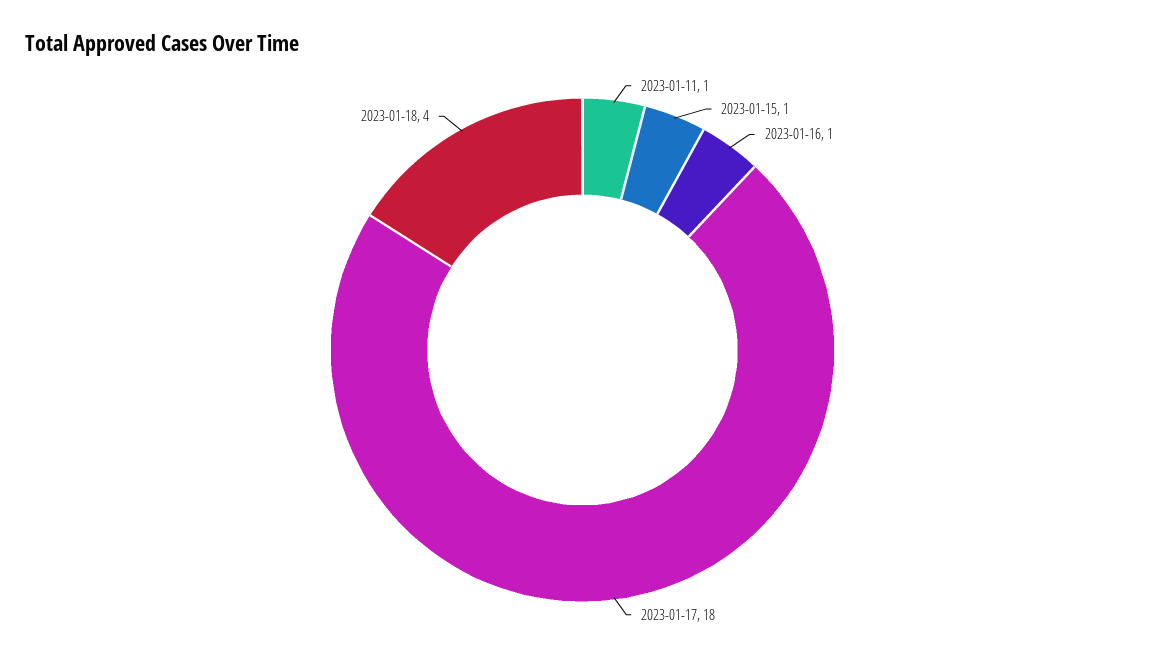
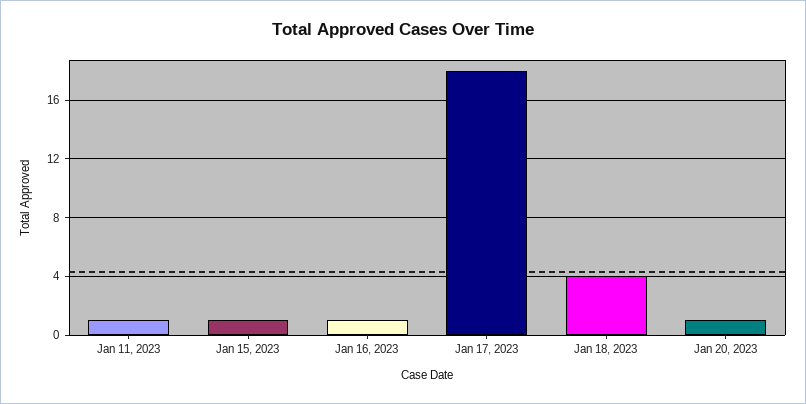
Jan 20, 2023: none -> 1

